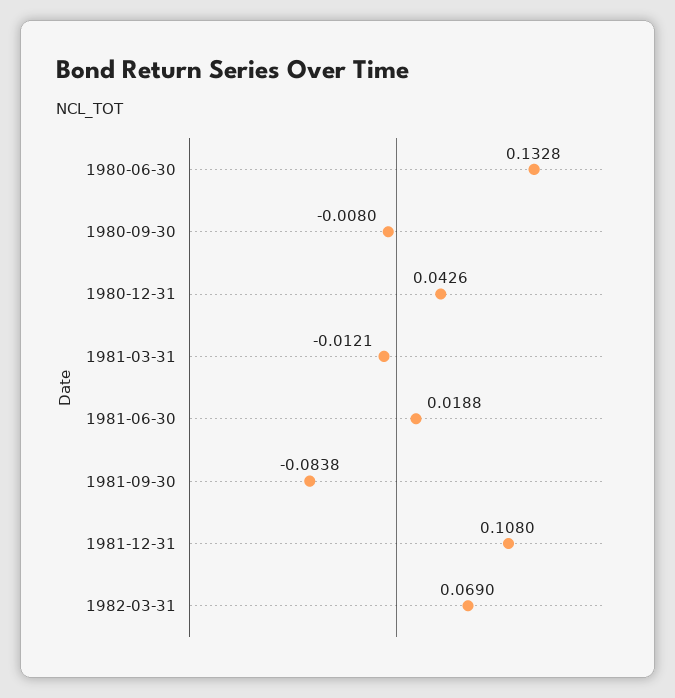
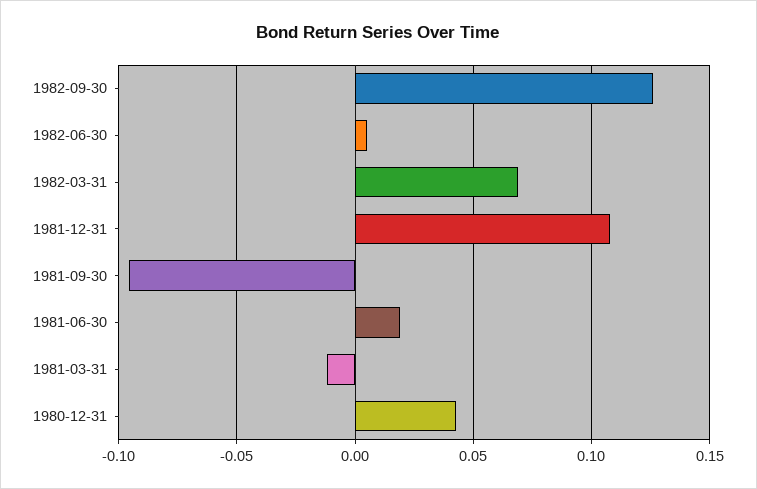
1980-06-30: 0.1328 -> none
1980-09-30: -0.008 -> none
1981-09-30: -0.0838 -> -0.095
1982-09-30: none -> 0.125
1982-06-30: none -> 0.005

